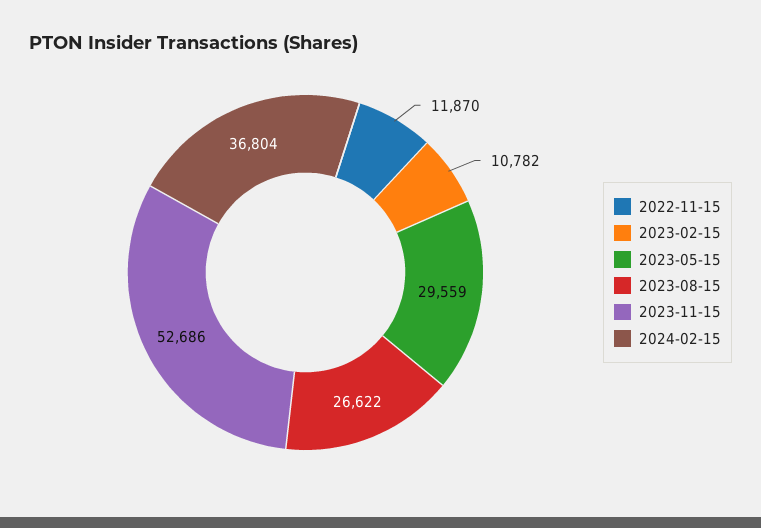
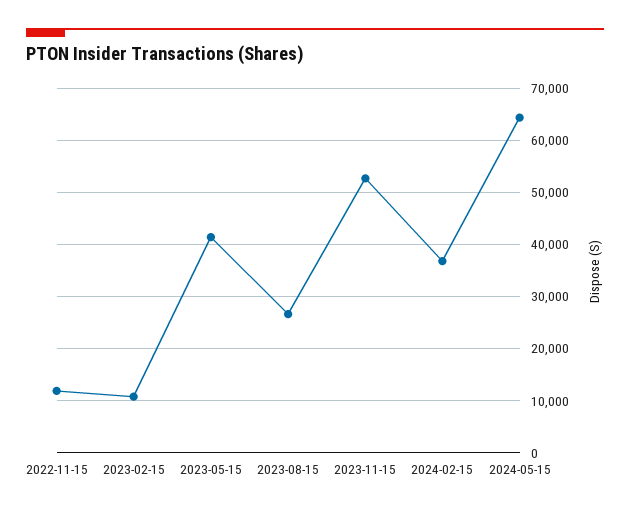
2023-05-15: 29559 -> 42000
2024-05-15: none -> 64000

